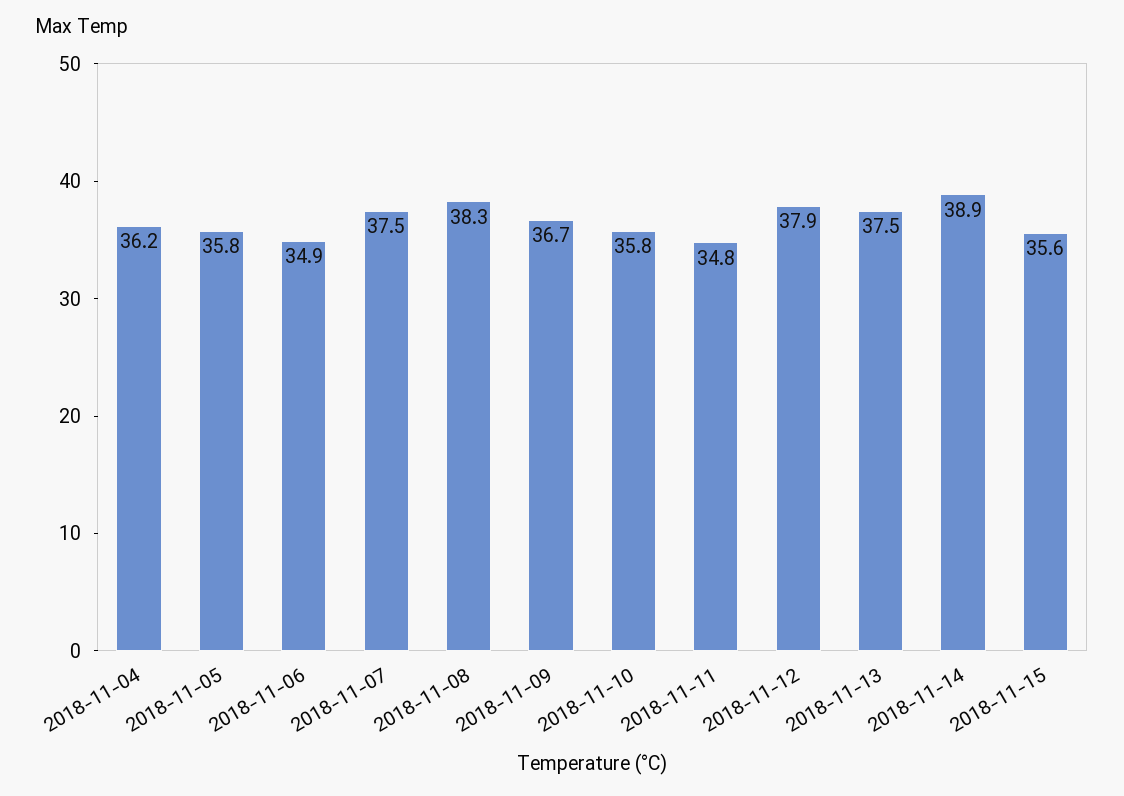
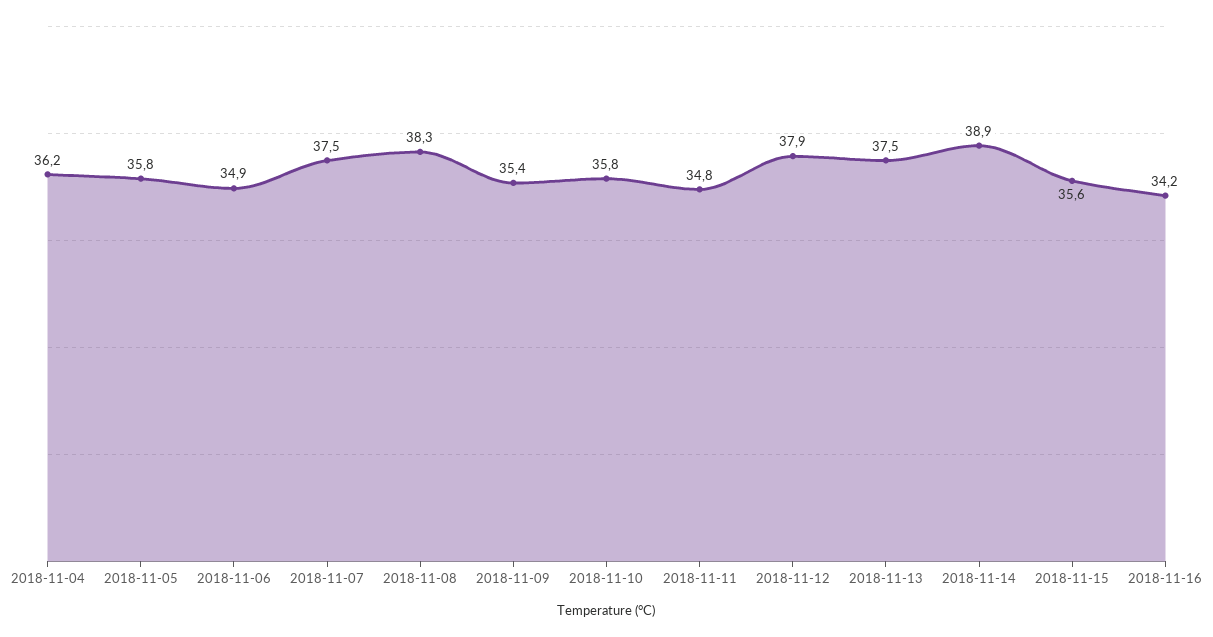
2018-11-09: 36.7 -> 35.4
2018-11-16: none -> 34.2

